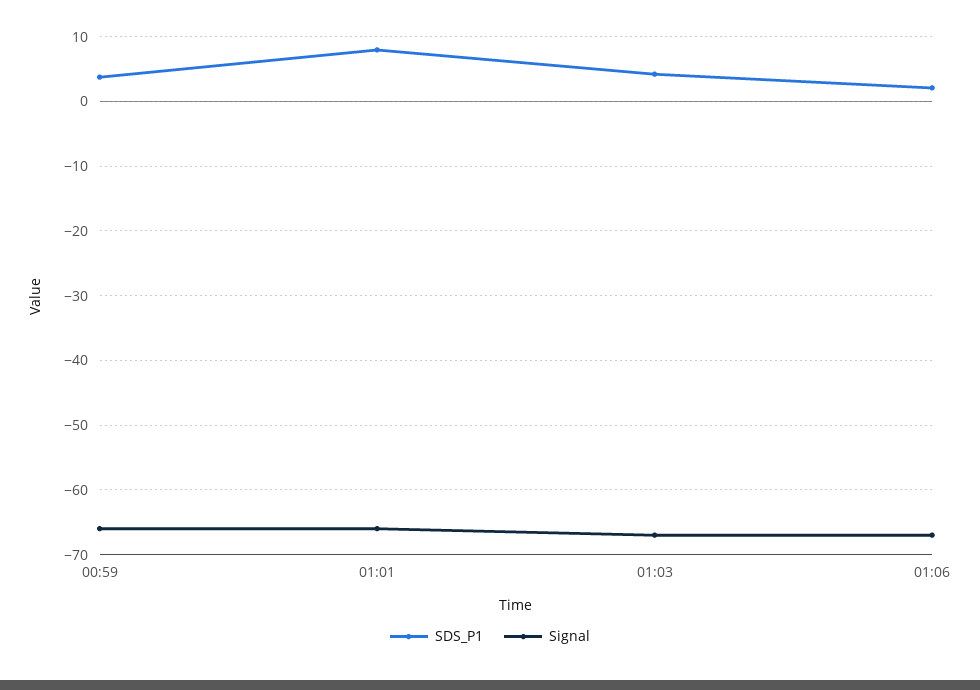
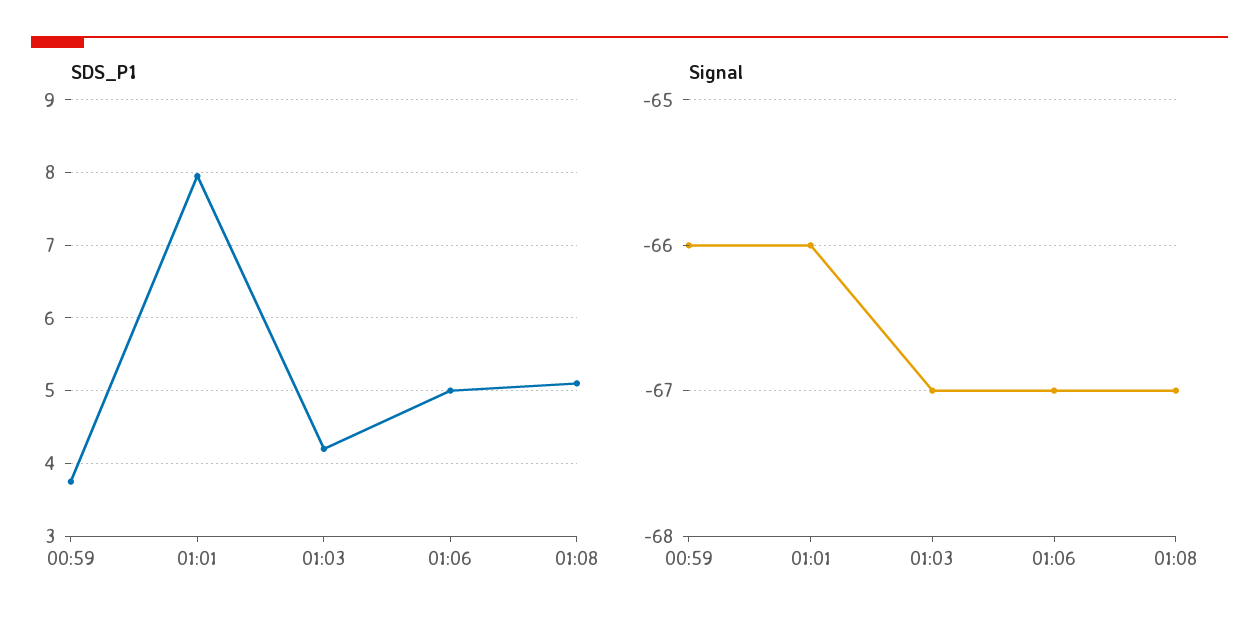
SDS_P1, 01:06: 2 -> 5
SDS_P1, 01:08: none -> 5.1
Signal, 01:08: none -> -67

